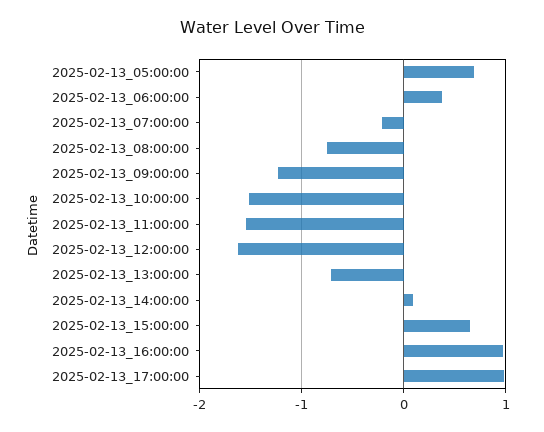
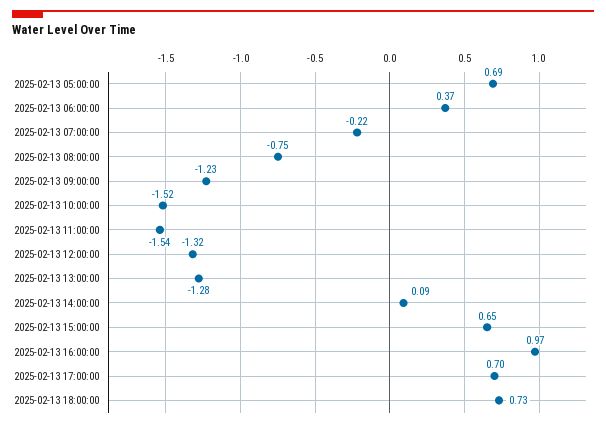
2025-02-13_12:00:00: -1.6 -> -1.32
2025-02-13_13:00:00: -0.7 -> -1.28
2025-02-13_17:00:00: 1 -> 0.7
2025-02-13 18:00:00: none -> 0.73

